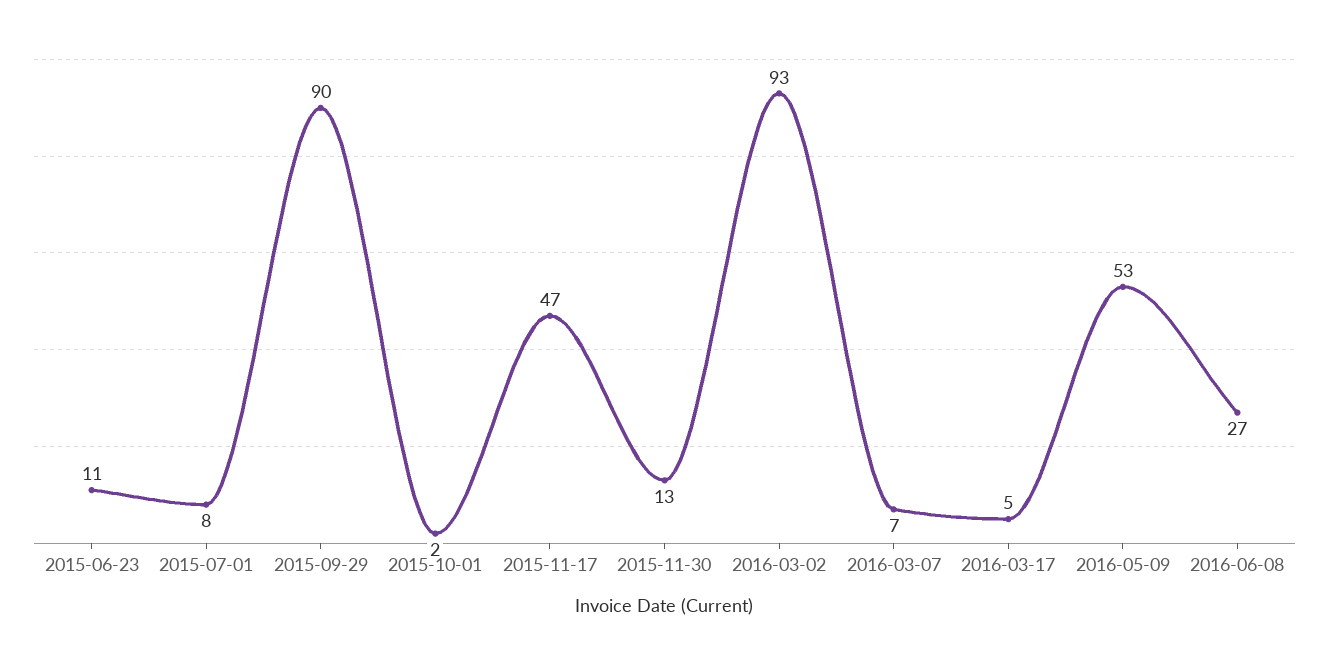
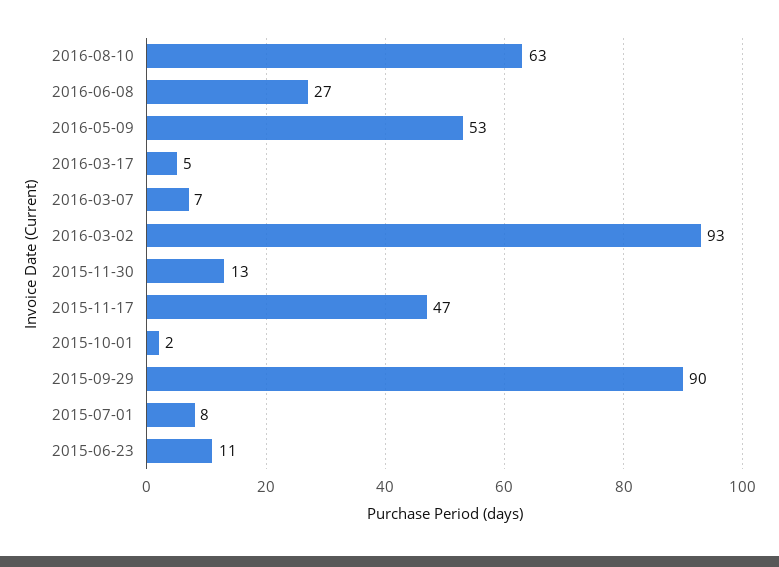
2016-08-10: none -> 63

